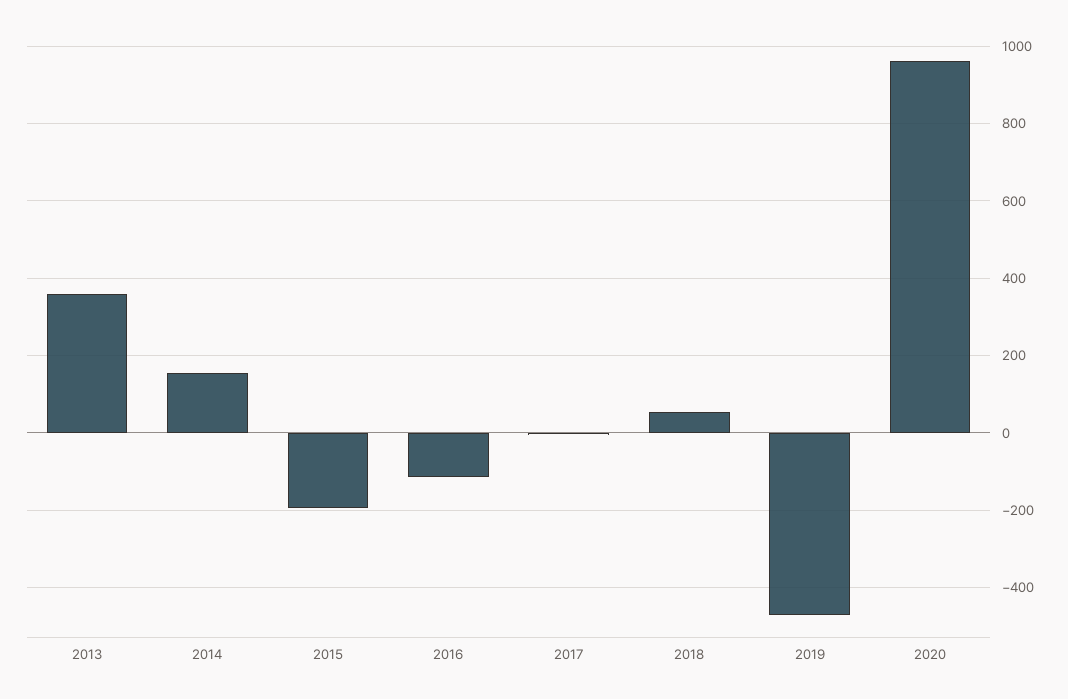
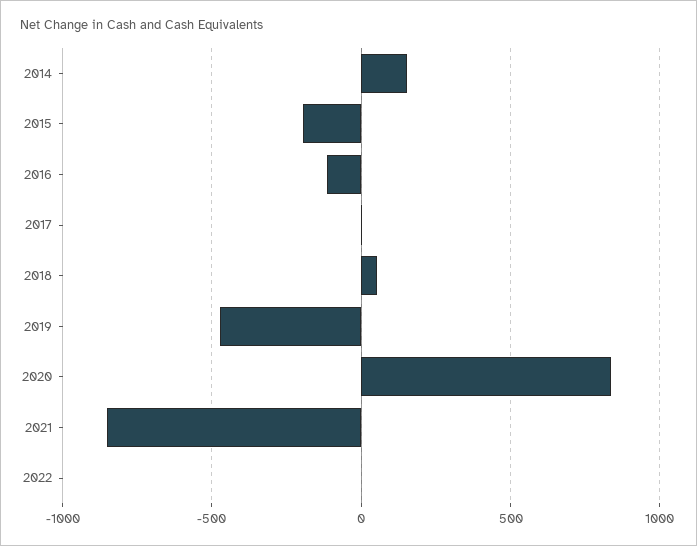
2013: 360 -> none
2020: 960 -> 850
2021: none -> -850
2022: none -> 0

